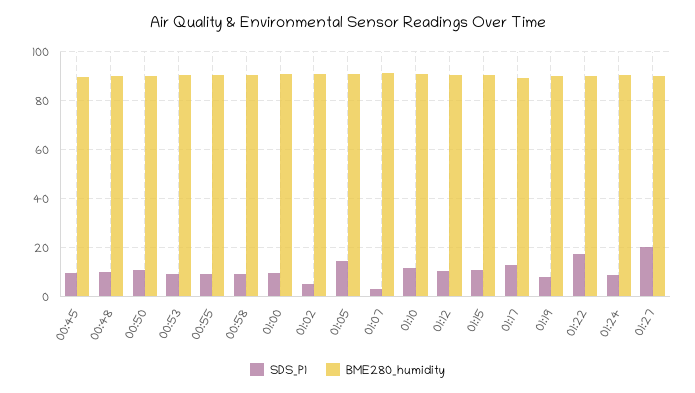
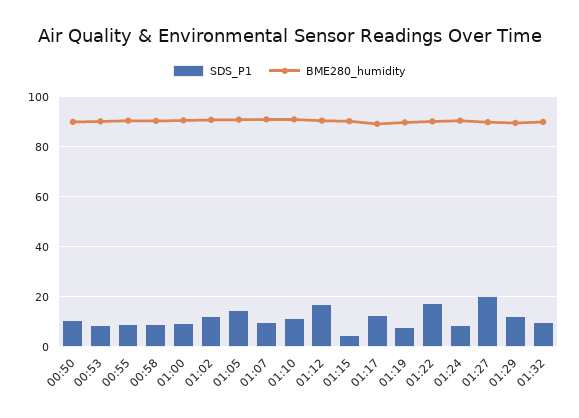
SDS_P1, 00:45: 10 -> none
BME280_humidity, 00:45: 90 -> none
SDS_P1, 00:48: 10 -> none
BME280_humidity, 00:48: 90 -> none
SDS_P1, 01:02: 5 -> 12.5
SDS_P1, 01:07: 2.5 -> 10
SDS_P1, 01:12: 10 -> 17.5
SDS_P1, 01:15: 10 -> 5
SDS_P1, 01:29: none -> 12.5
BME280_humidity, 01:29: none -> 90
SDS_P1, 01:32: none -> 10
BME280_humidity, 01:32: none -> 90

